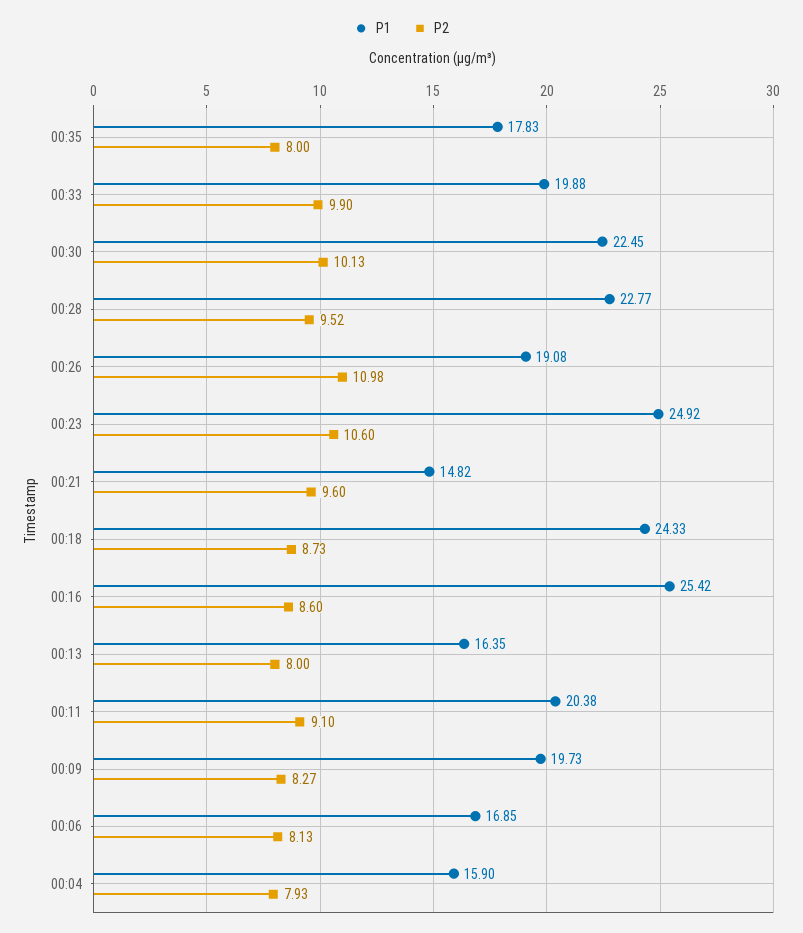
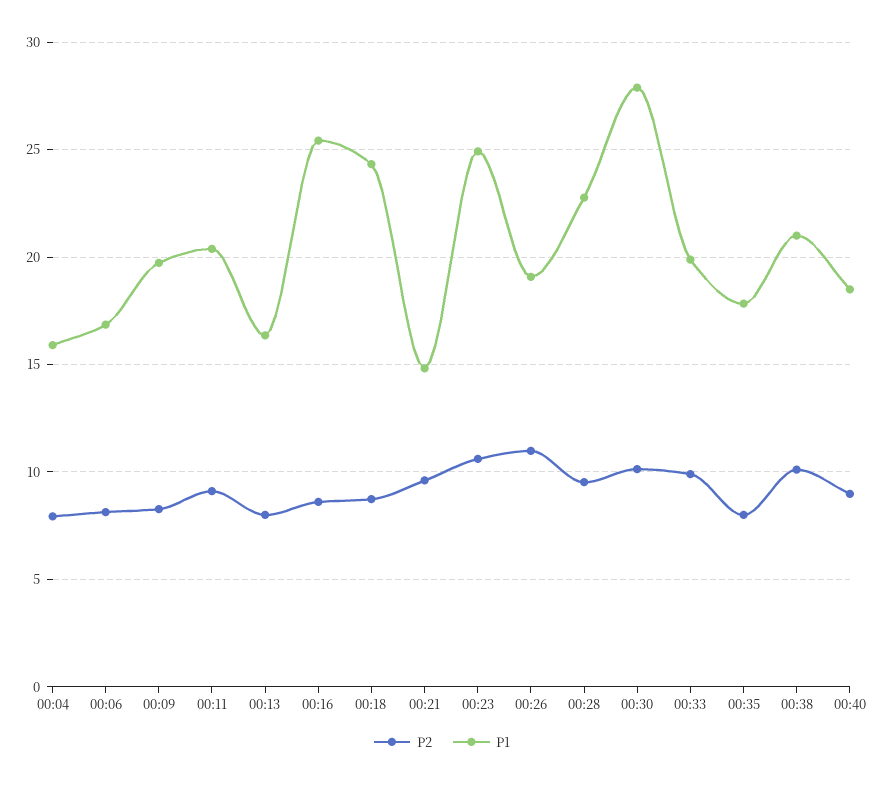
P1, 00:30: 22.45 -> 28
P2, 00:38: none -> 10
P1, 00:38: none -> 21
P2, 00:40: none -> 9
P1, 00:40: none -> 18.5

